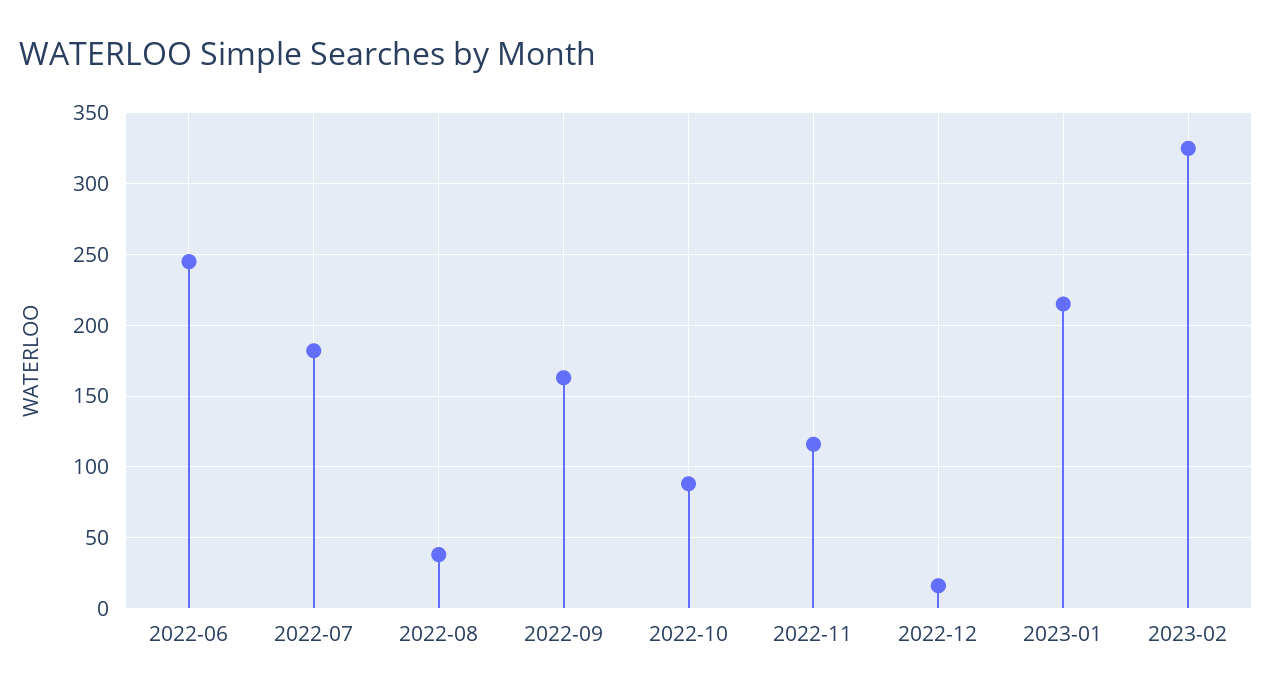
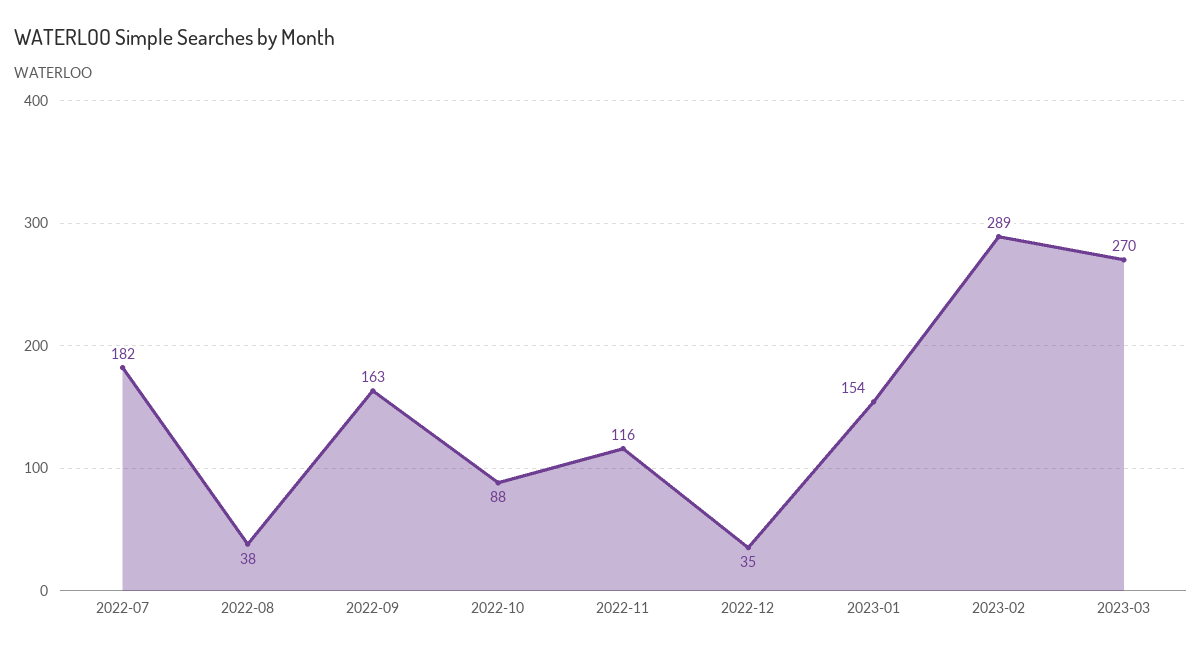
2022-06: 245 -> none
2022-12: 15 -> 35
2023-01: 215 -> 154
2023-02: 325 -> 289
2023-03: none -> 270

